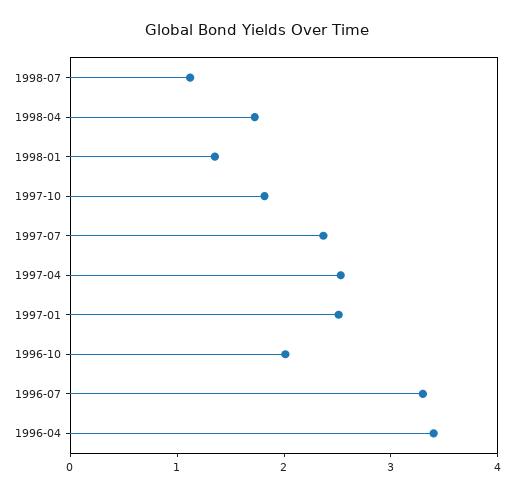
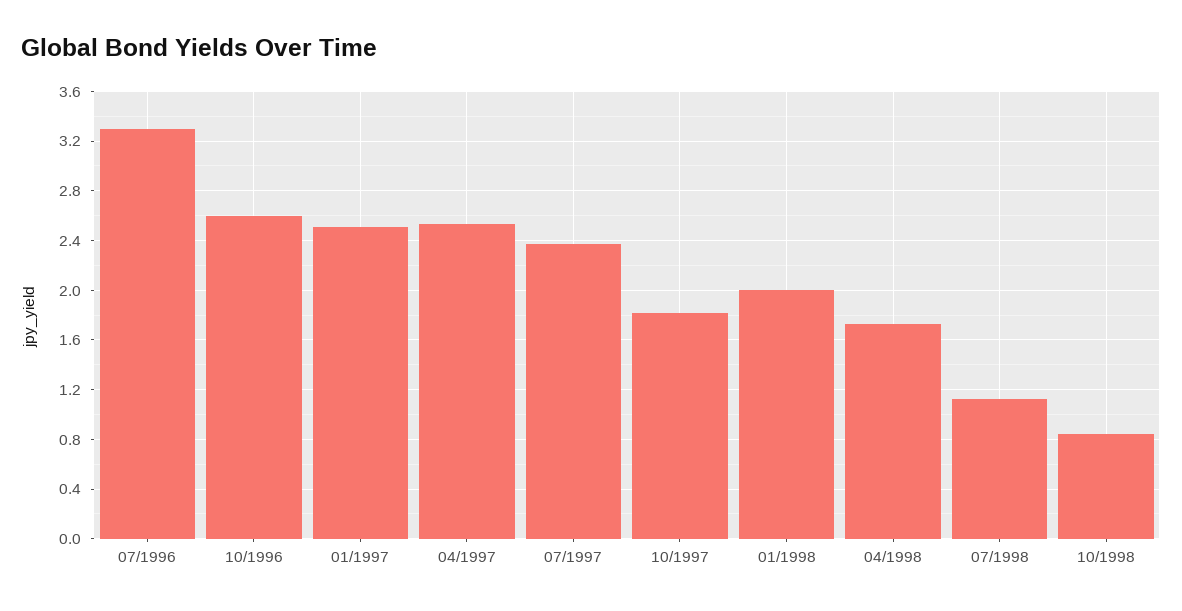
1998-01: 1.4 -> 2
1996-10: 2 -> 2.6
1996-04: 3.4 -> none
10/1998: none -> 0.85

